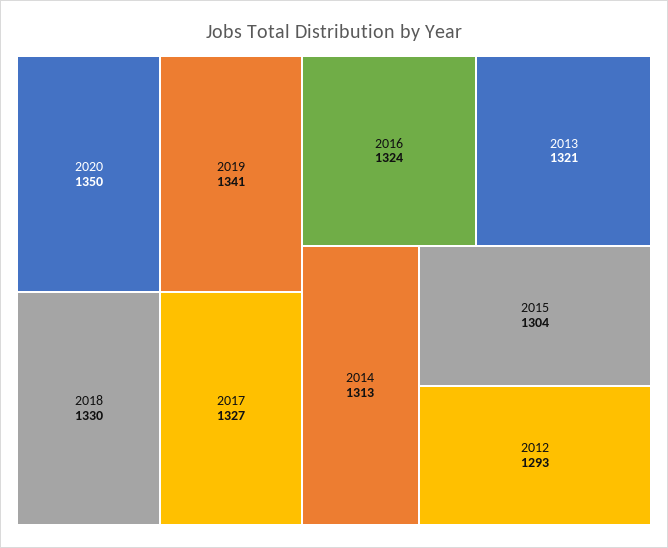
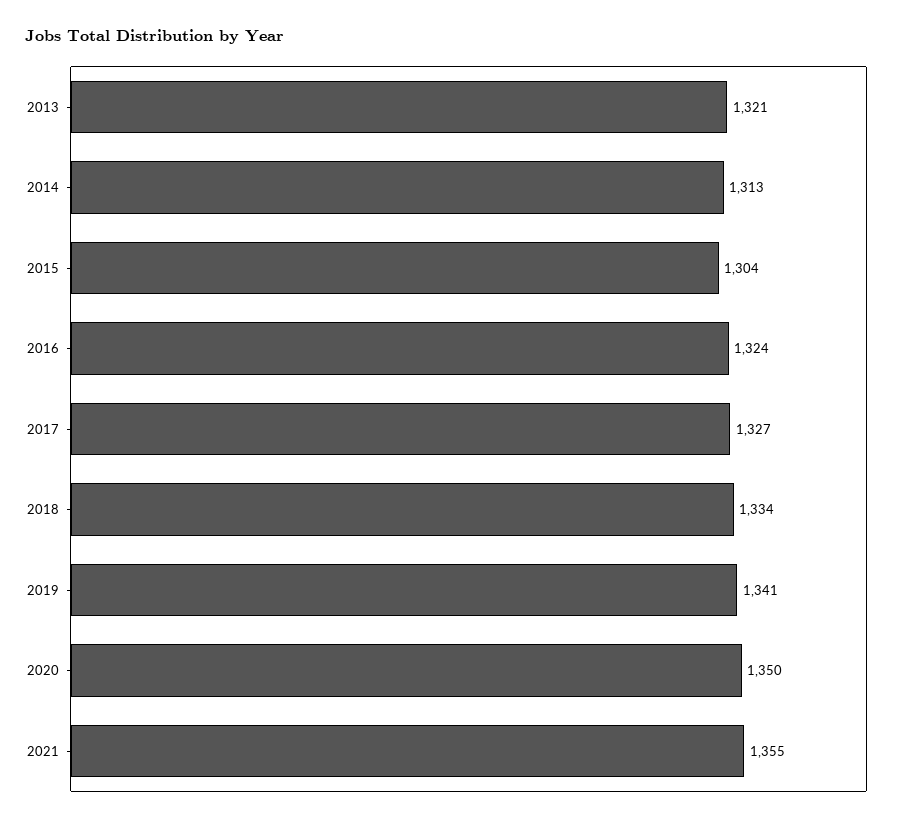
2018: 1330 -> 1334
2012: 1293 -> none
2021: none -> 1355

